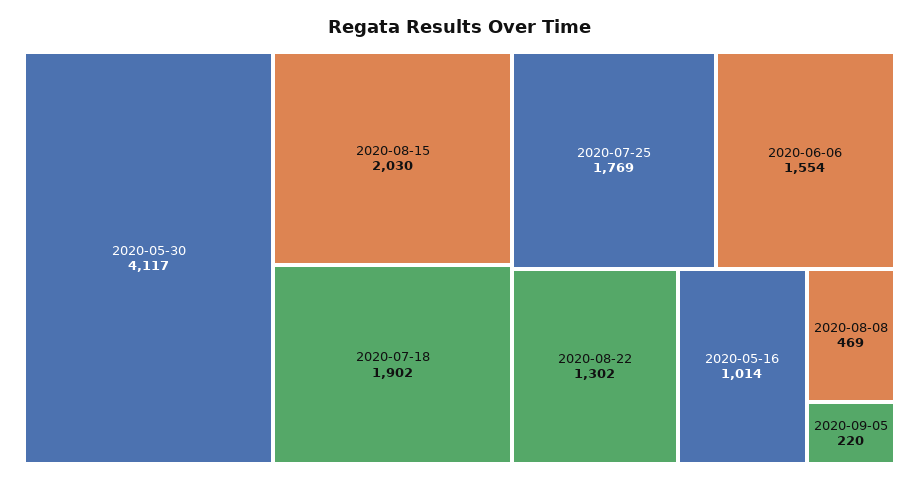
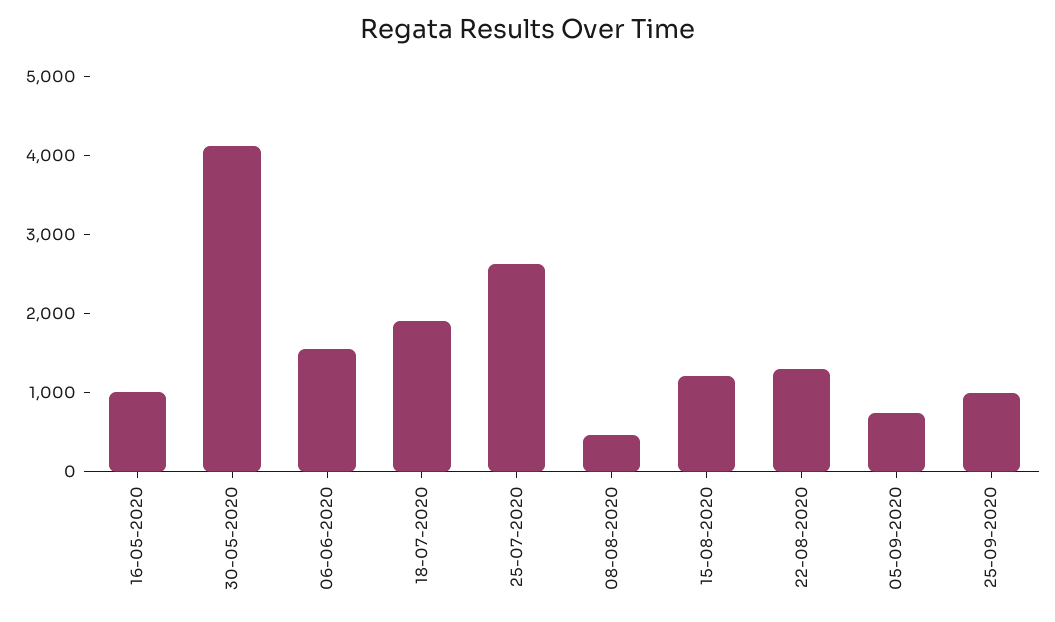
2020-08-15: 2030 -> 1200
2020-07-25: 1769 -> 2600
2020-09-05: 220 -> 800
25-09-2020: none -> 1000

